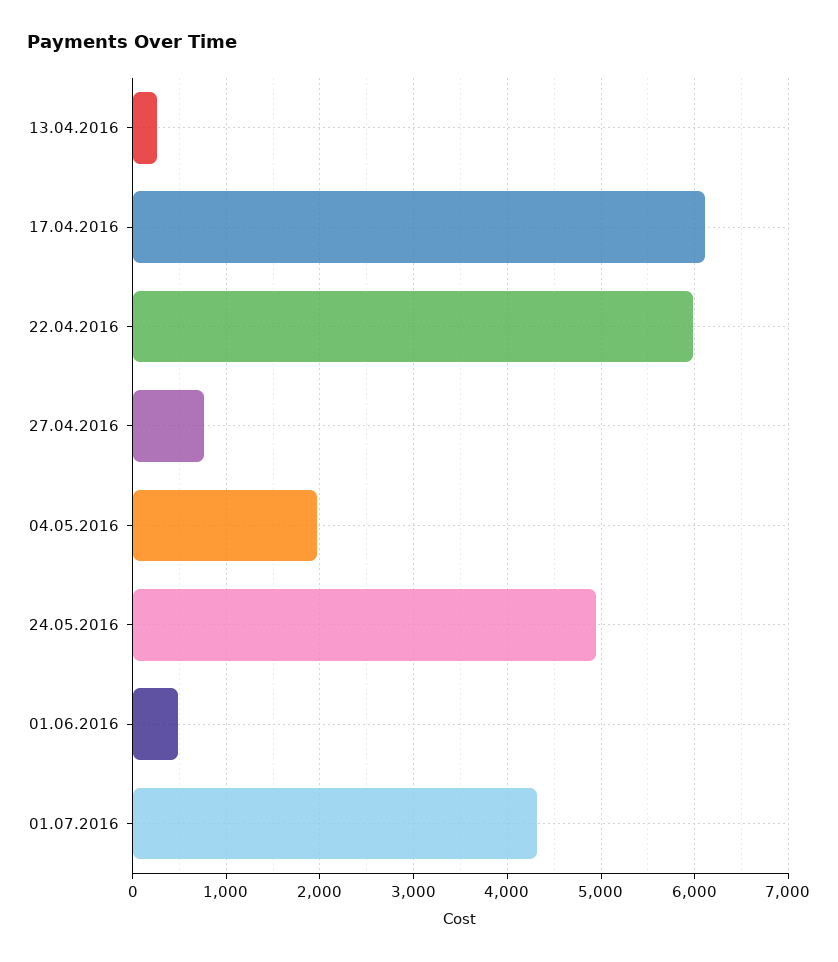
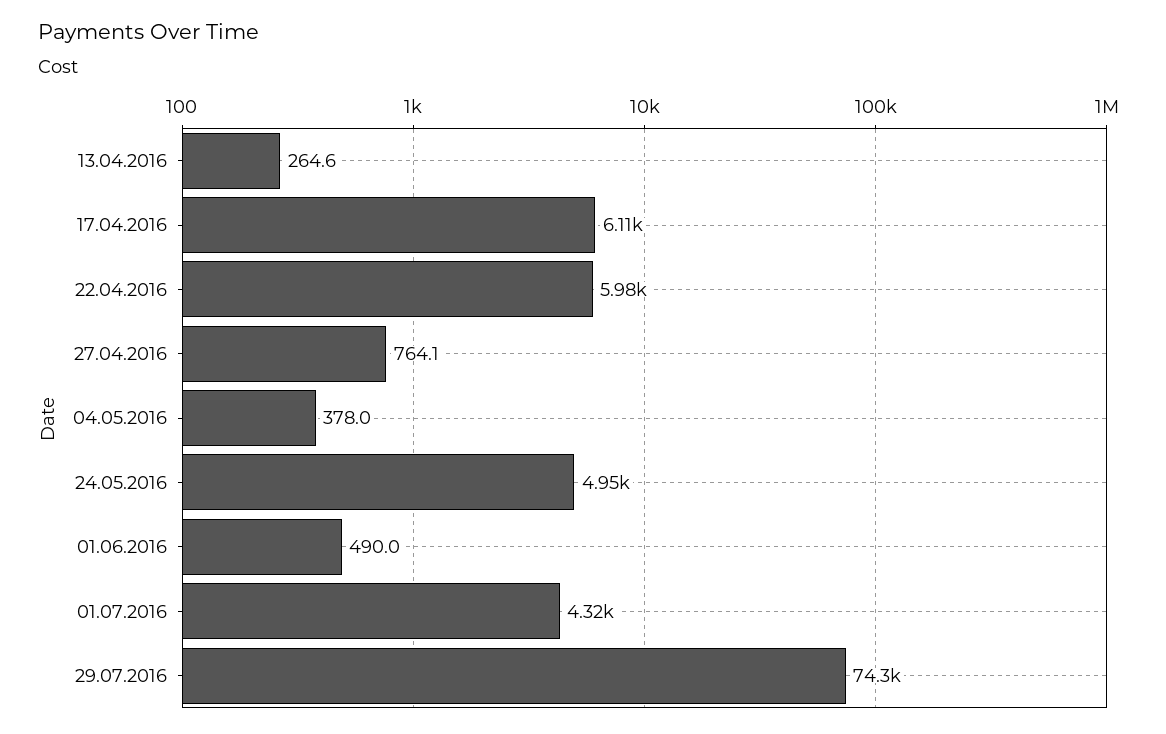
04.05.2016: 2000 -> 378
29.07.2016: none -> 74300

